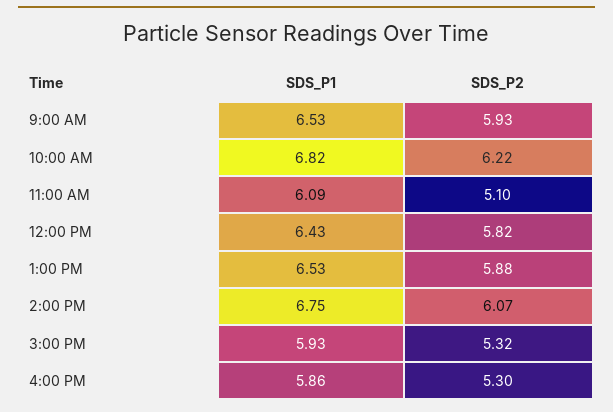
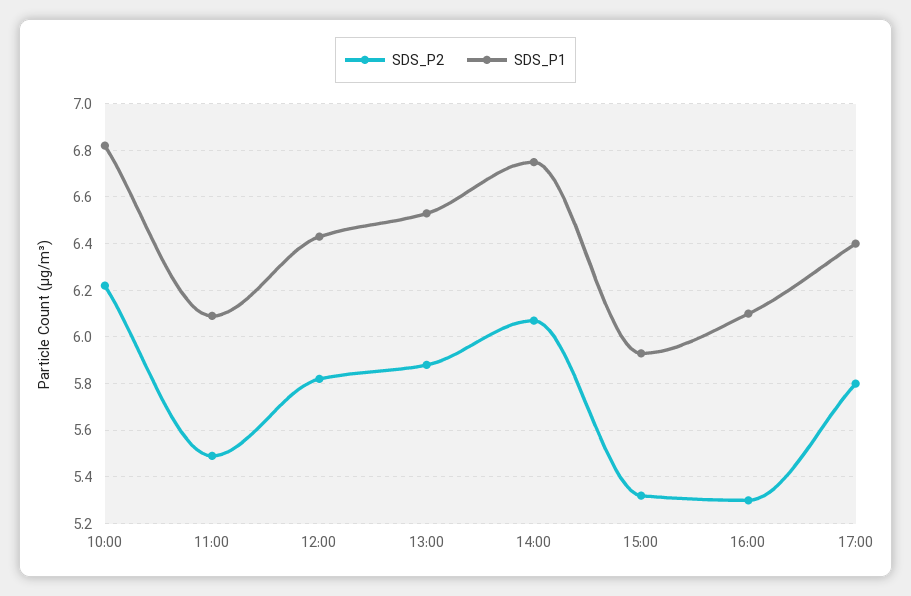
SDS_P1, 9:00 AM: 6.53 -> none
SDS_P2, 9:00 AM: 5.93 -> none
SDS_P2, 11:00 AM: 5.1 -> 5.5
SDS_P1, 4:00 PM: 5.86 -> 6.1
SDS_P2, 17:00: none -> 5.8
SDS_P1, 17:00: none -> 6.4

